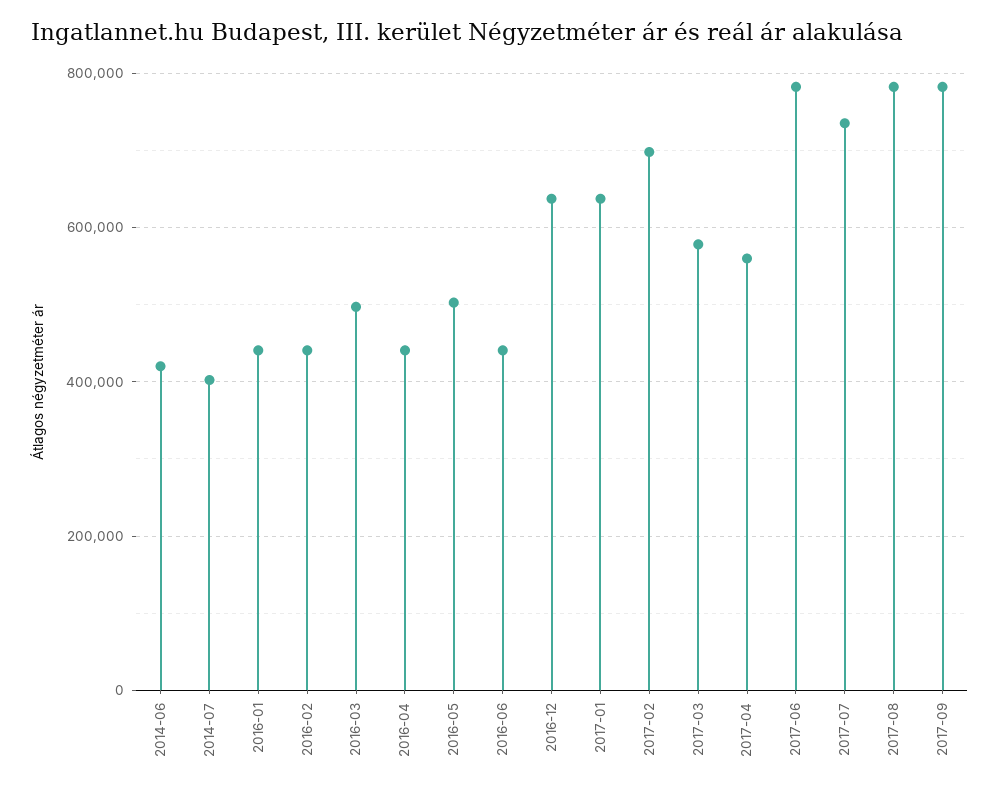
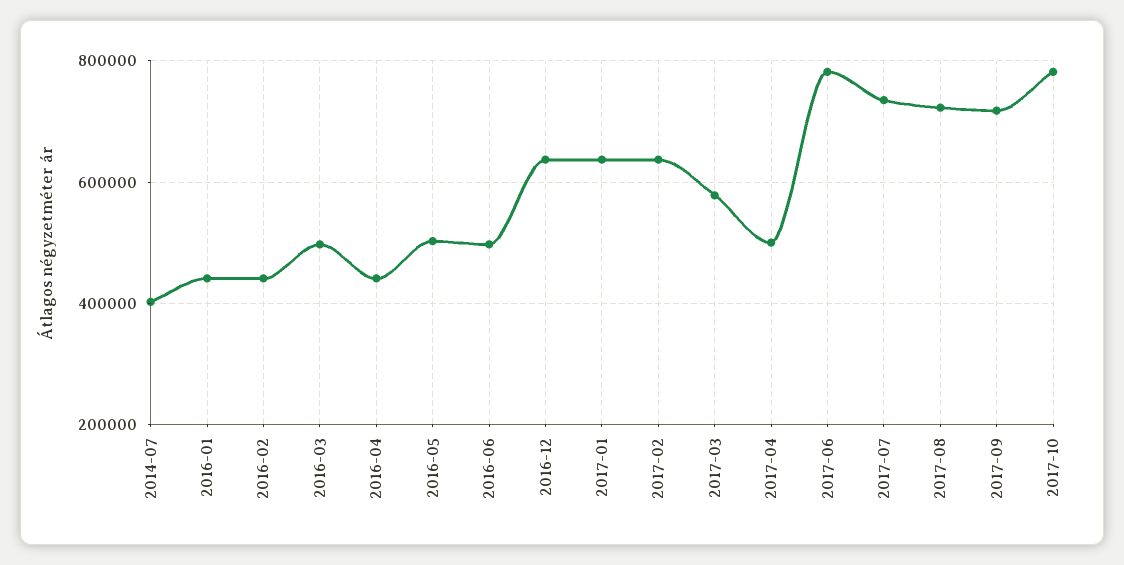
2014-06: 420000 -> none
2016-06: 440000 -> 500000
2017-02: 700000 -> 640000
2017-04: 560000 -> 500000
2017-08: 780000 -> 720000
2017-09: 780000 -> 720000
2017-10: none -> 780000

